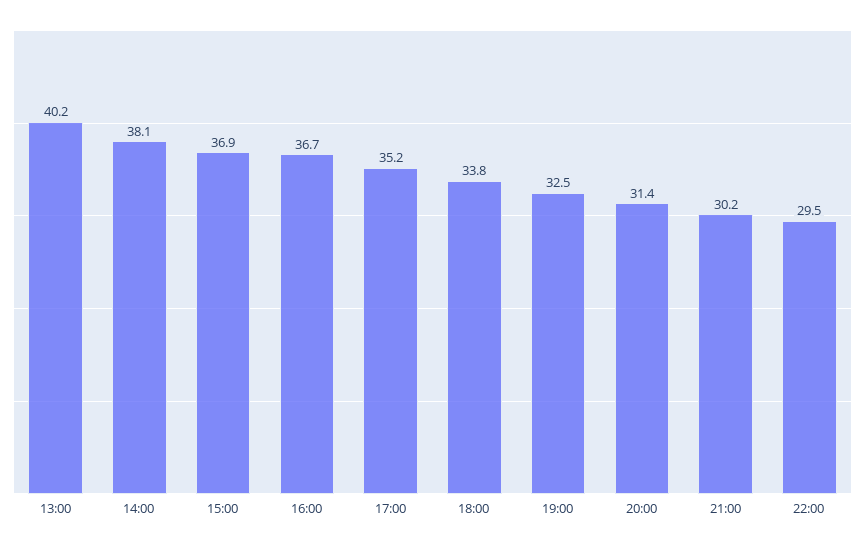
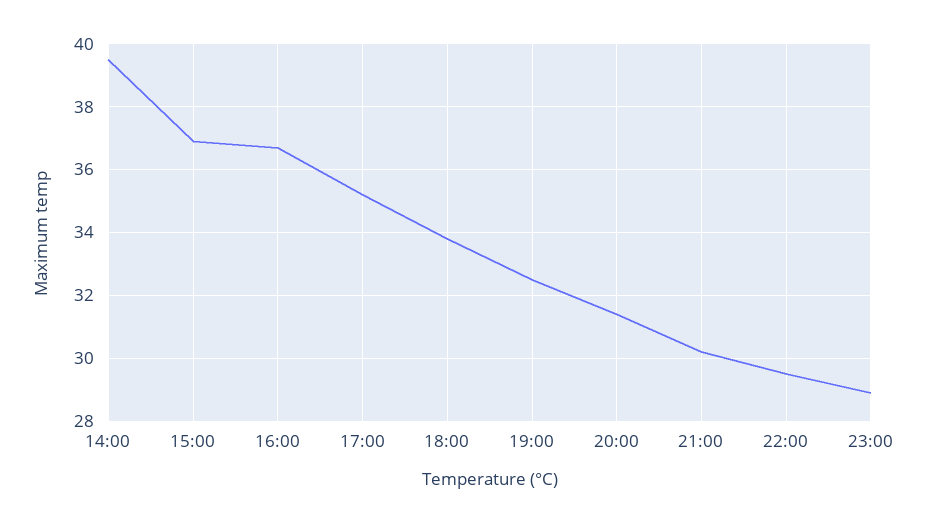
13:00: 40.2 -> none
14:00: 38.1 -> 39.5
23:00: none -> 29

